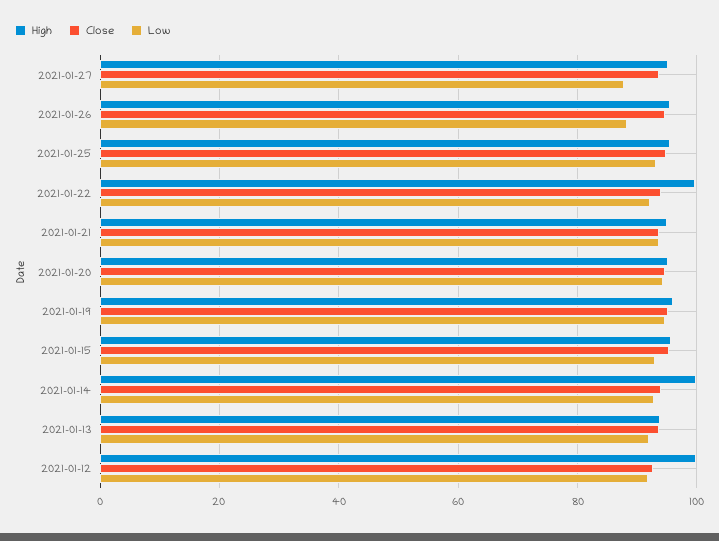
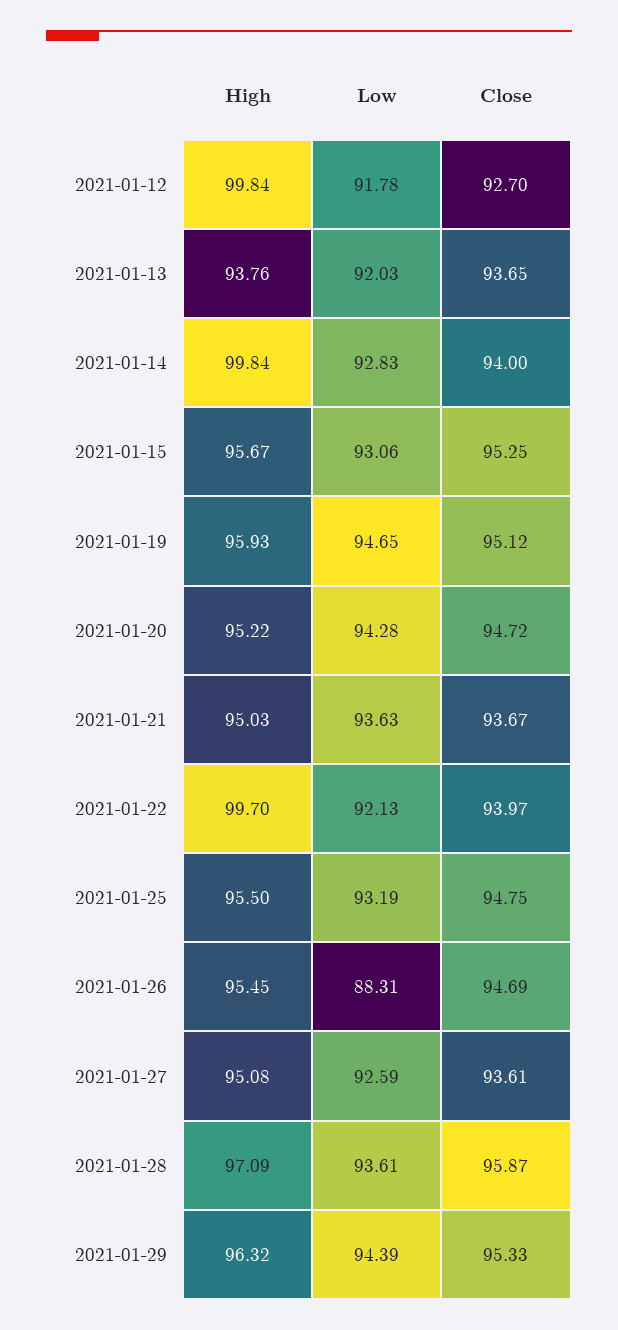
Low, 2021-01-27: 88 -> 92.59
High, 2021-01-28: none -> 97.09
Low, 2021-01-28: none -> 93.61
Close, 2021-01-28: none -> 95.87
High, 2021-01-29: none -> 96.32
Low, 2021-01-29: none -> 94.39
Close, 2021-01-29: none -> 95.33

